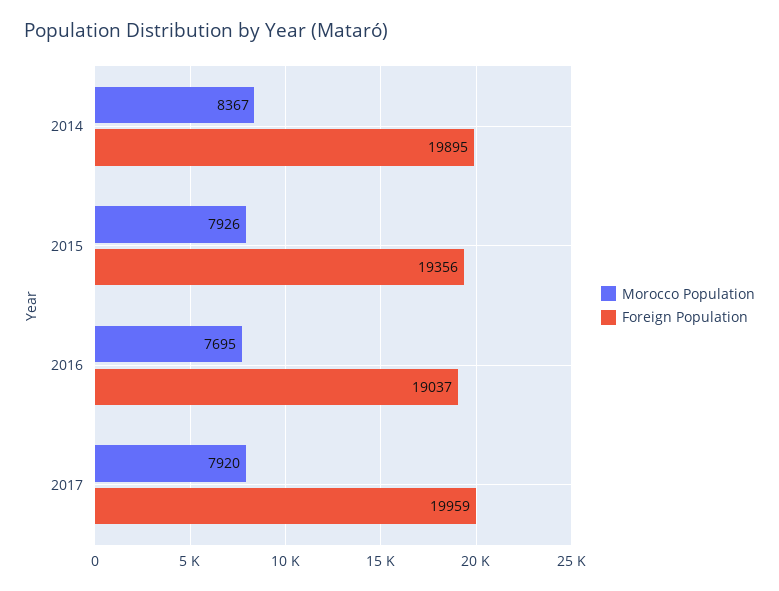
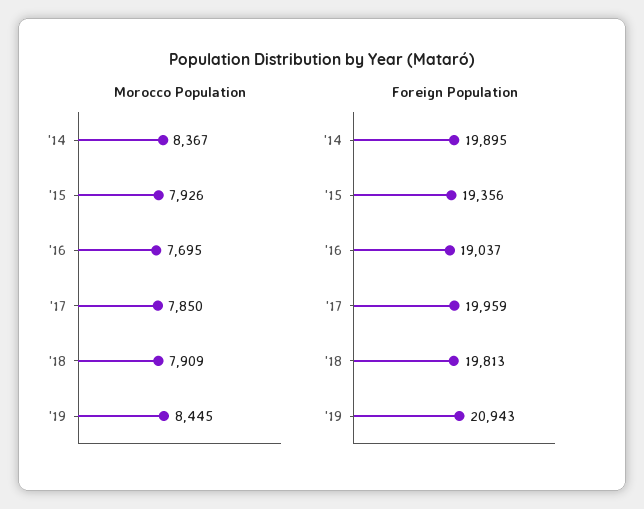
Morocco Population, 2017: 7920 -> 7850
Morocco Population, '18: none -> 7909
Morocco Population, '19: none -> 8445
Foreign Population, '18: none -> 19813
Foreign Population, '19: none -> 20943

